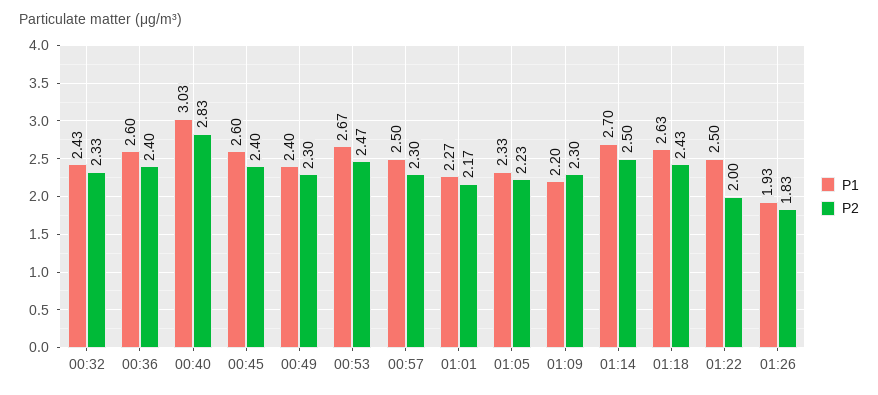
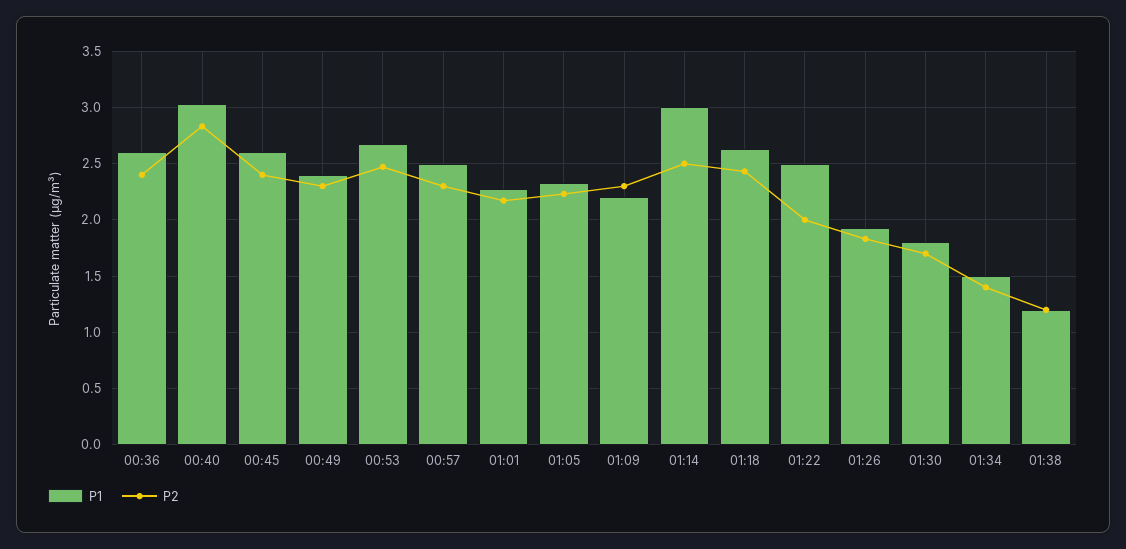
P1, 00:32: 2.43 -> none
P2, 00:32: 2.33 -> none
P1, 01:14: 2.7 -> 3
P1, 01:30: none -> 1.8
P2, 01:30: none -> 1.7
P1, 01:34: none -> 1.5
P2, 01:34: none -> 1.4
P1, 01:38: none -> 1.2
P2, 01:38: none -> 1.2

